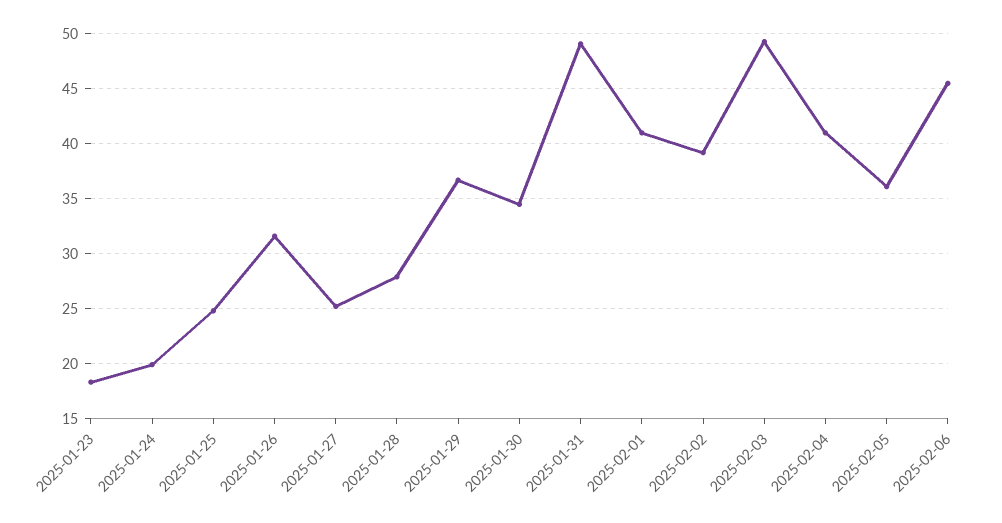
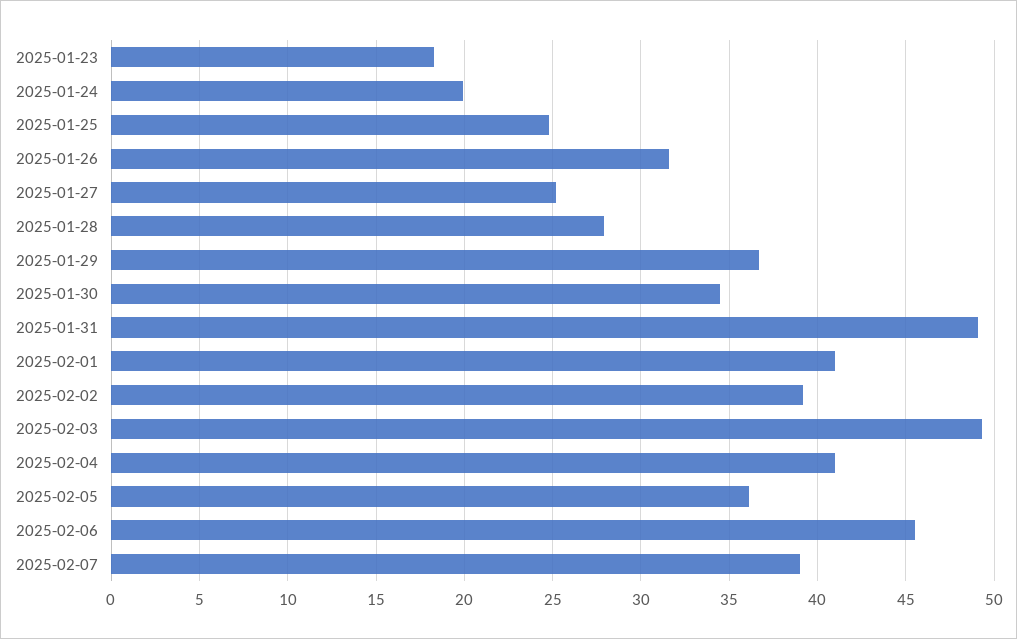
2025-02-07: none -> 39

